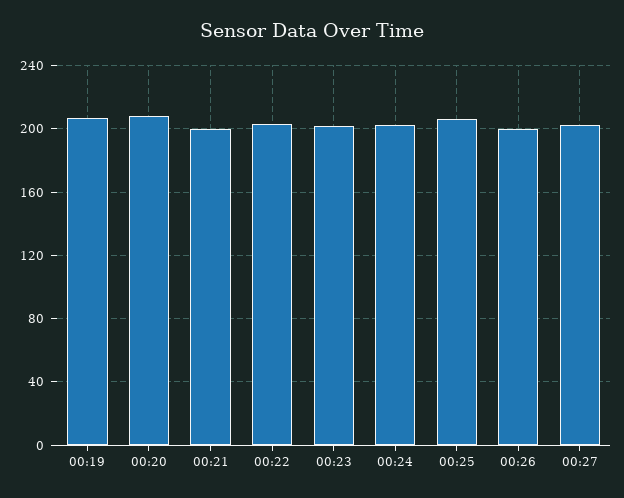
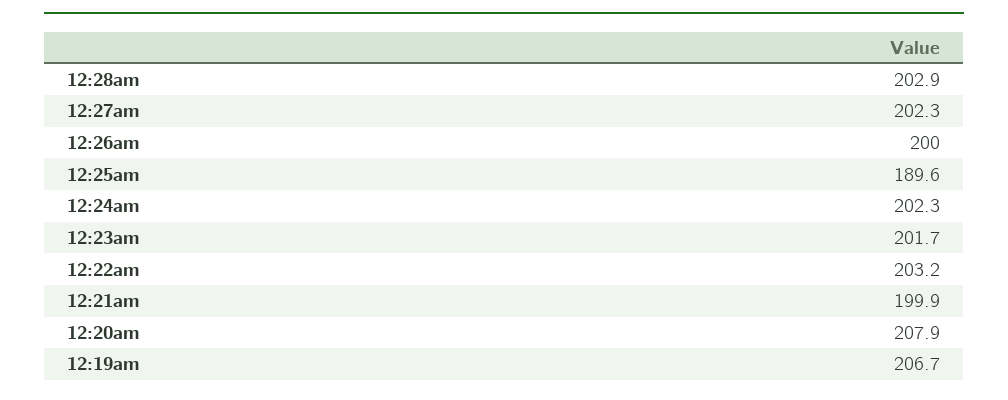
00:25: 205 -> 189.6
12:28am: none -> 202.9

